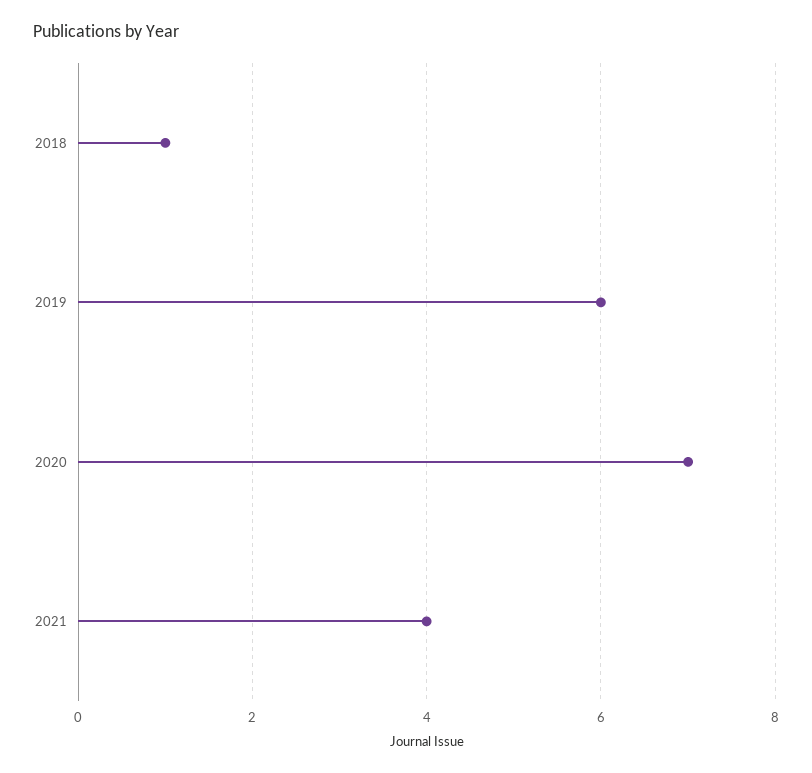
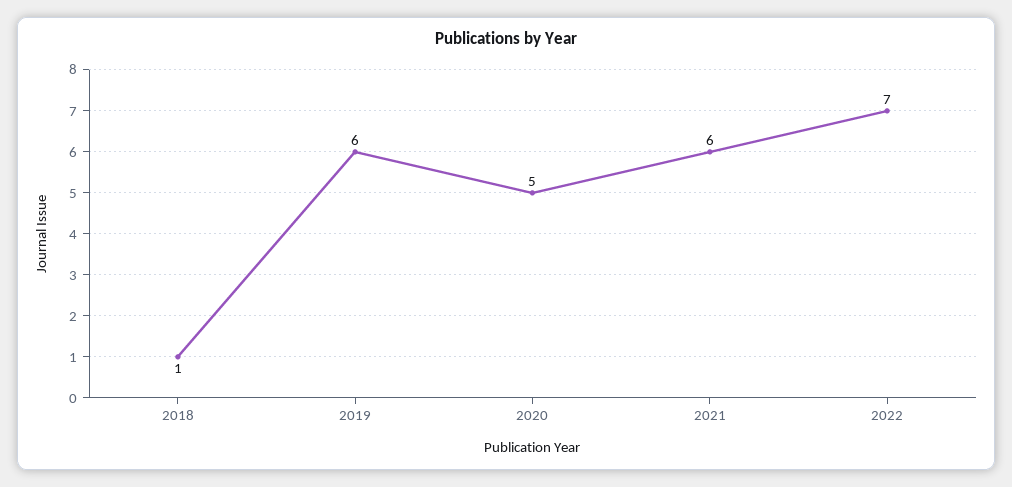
2020: 7 -> 5
2021: 4 -> 6
2022: none -> 7

